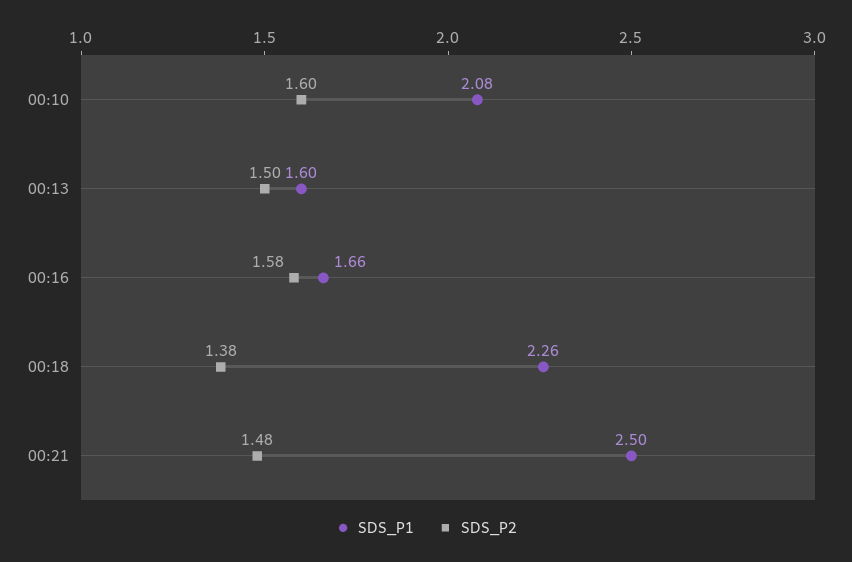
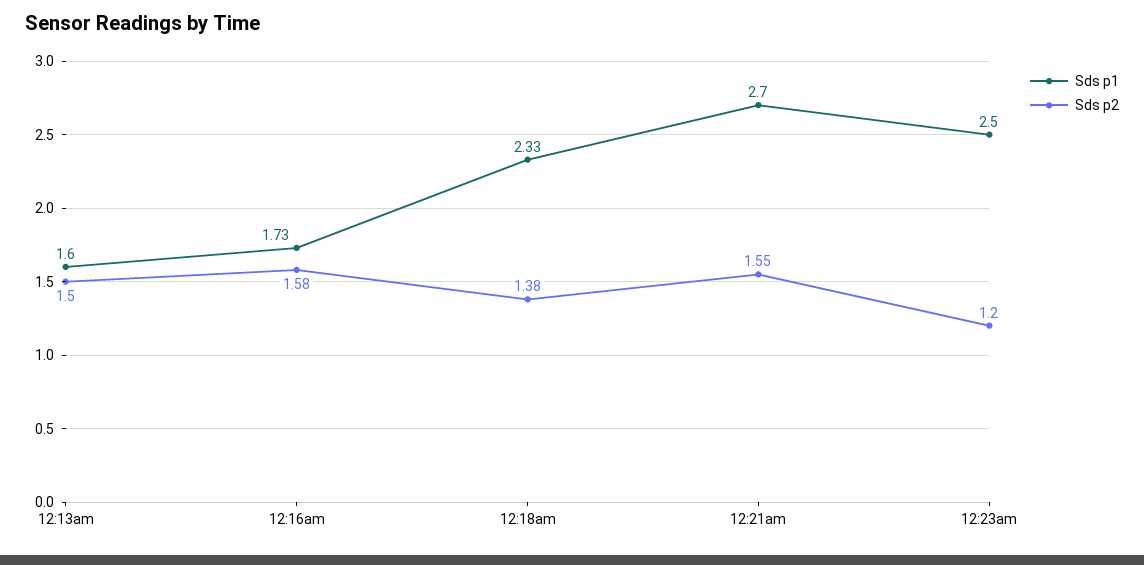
SDS_P1, 00:10: 2.08 -> none
SDS_P2, 00:10: 1.6 -> none
SDS_P1, 00:16: 1.66 -> 1.73
SDS_P1, 00:18: 2.26 -> 2.33
SDS_P1, 00:21: 2.5 -> 2.7
SDS_P2, 00:21: 1.48 -> 1.55
SDS_P1, 12:23am: none -> 2.5
SDS_P2, 12:23am: none -> 1.2

